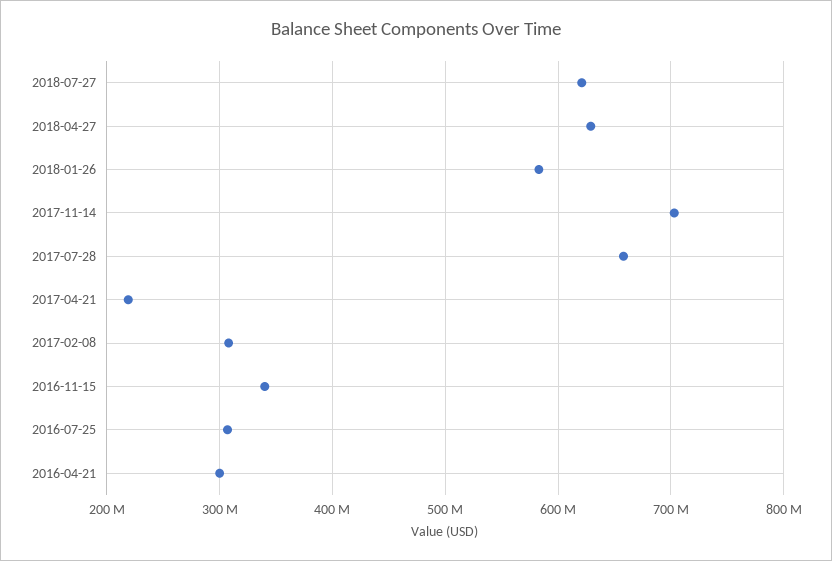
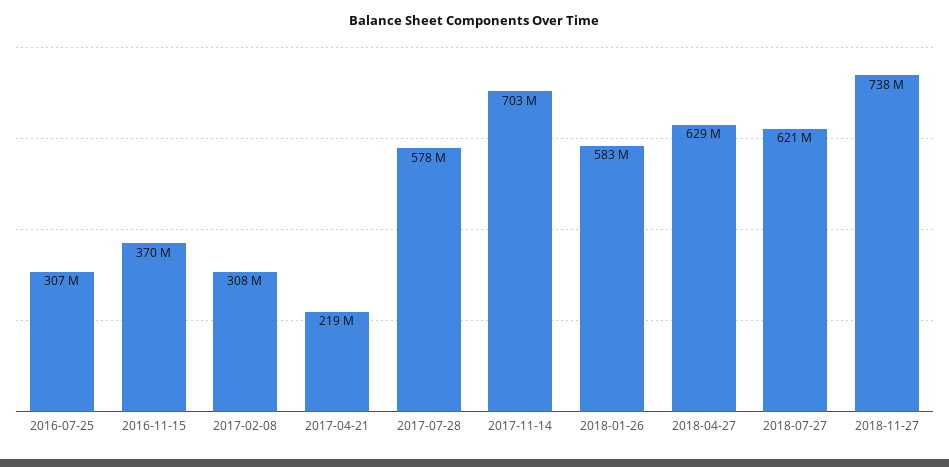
2017-07-28: 660000000 -> 578000000
2016-11-15: 340000000 -> 370000000
2016-04-21: 300000000 -> none
2018-11-27: none -> 738000000

